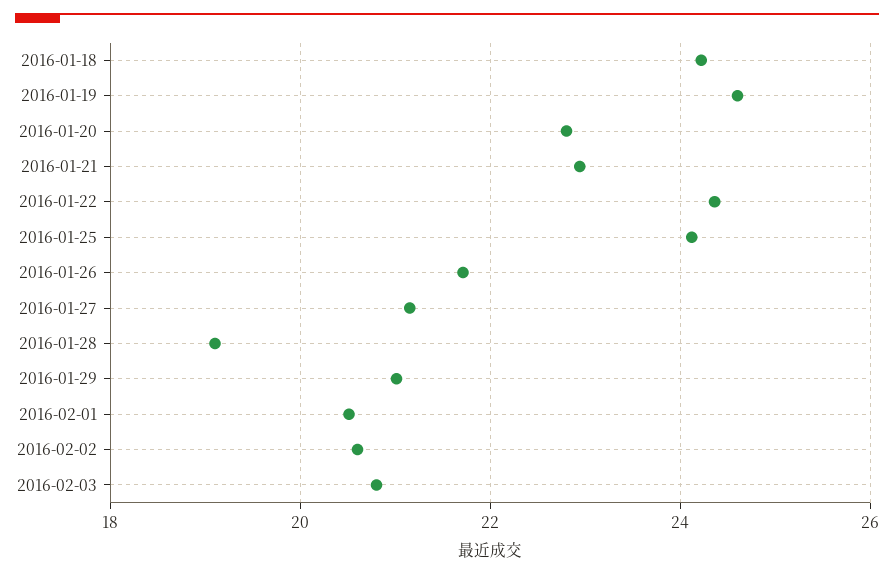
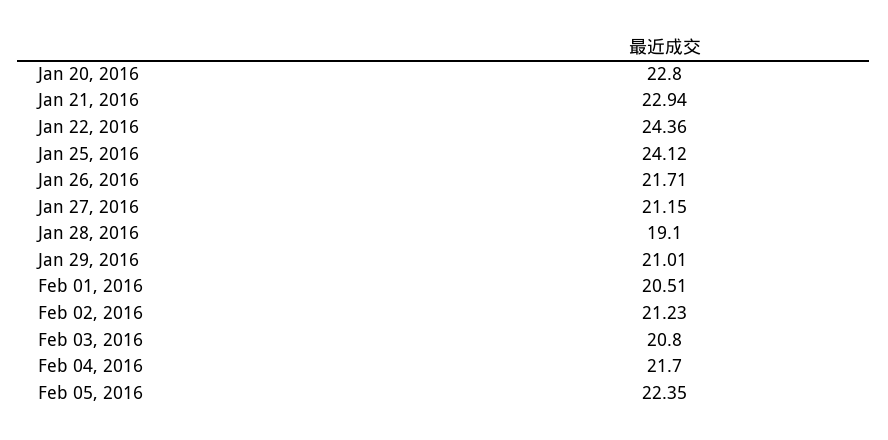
2016-01-18: 24.2 -> none
2016-01-19: 24.6 -> none
2016-02-02: 20.6 -> 21.23
Feb 04, 2016: none -> 21.7
Feb 05, 2016: none -> 22.35

